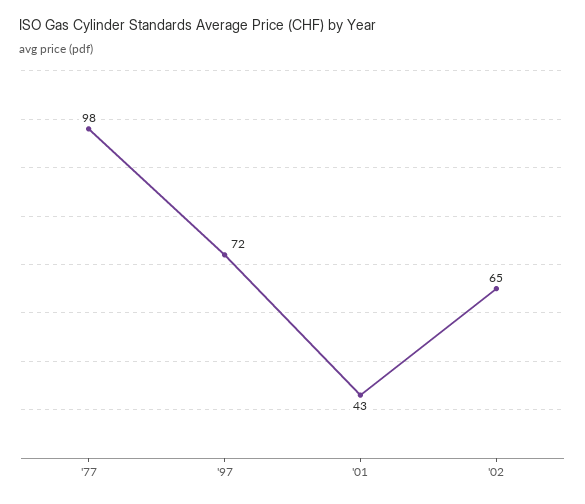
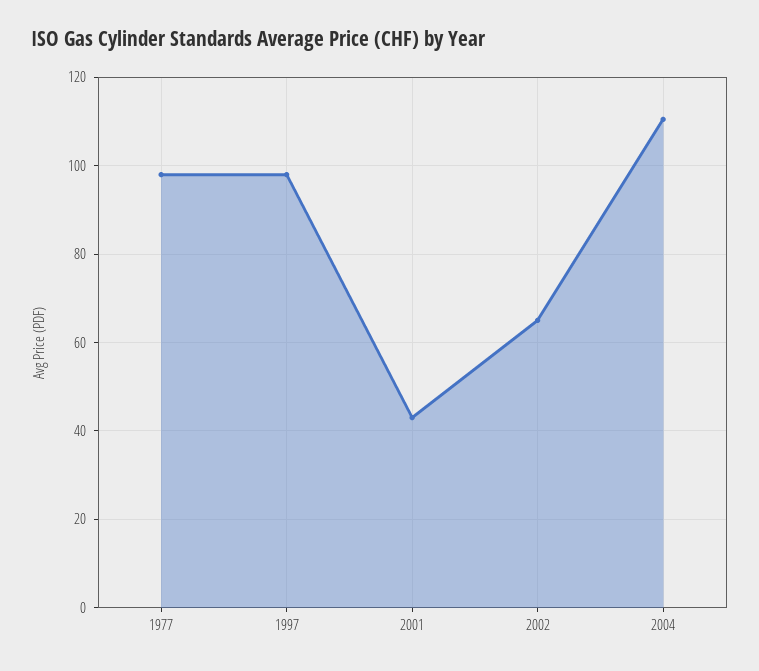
'97: 72 -> 98
2004: none -> 110

